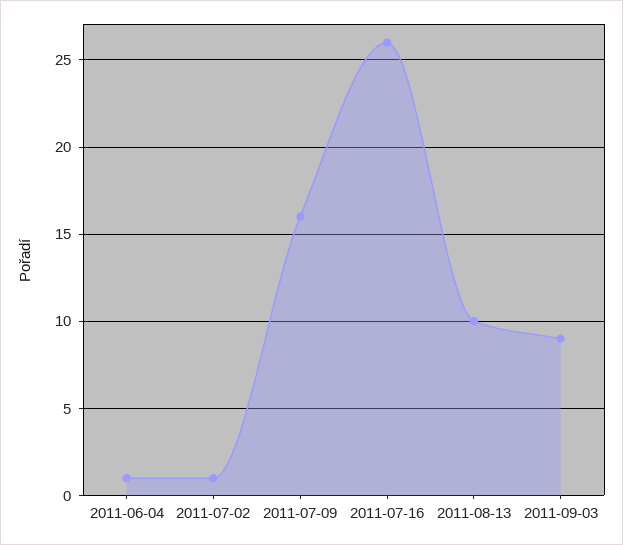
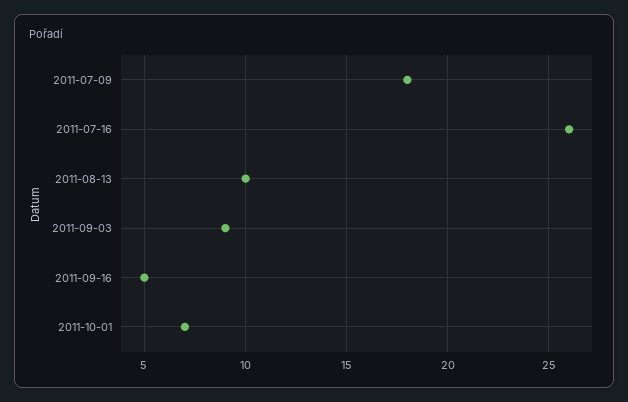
2011-06-04: 1 -> none
2011-07-02: 1 -> none
2011-07-09: 16 -> 18
2011-09-16: none -> 5
2011-10-01: none -> 7

